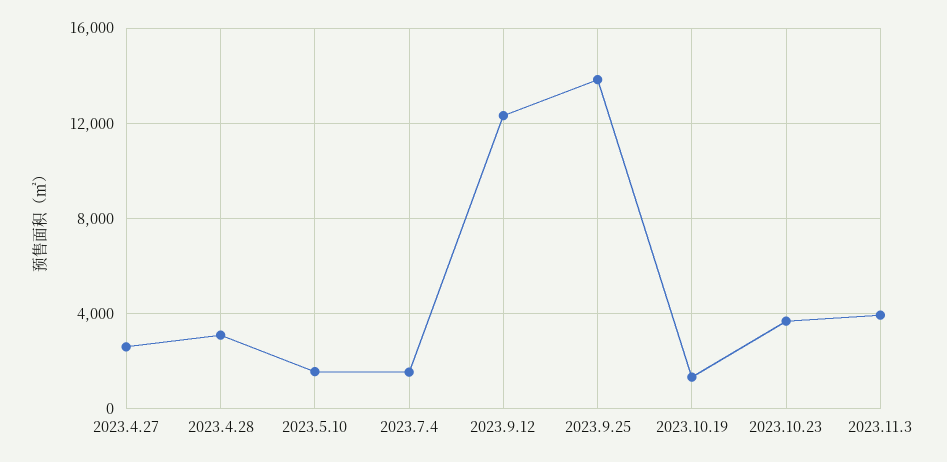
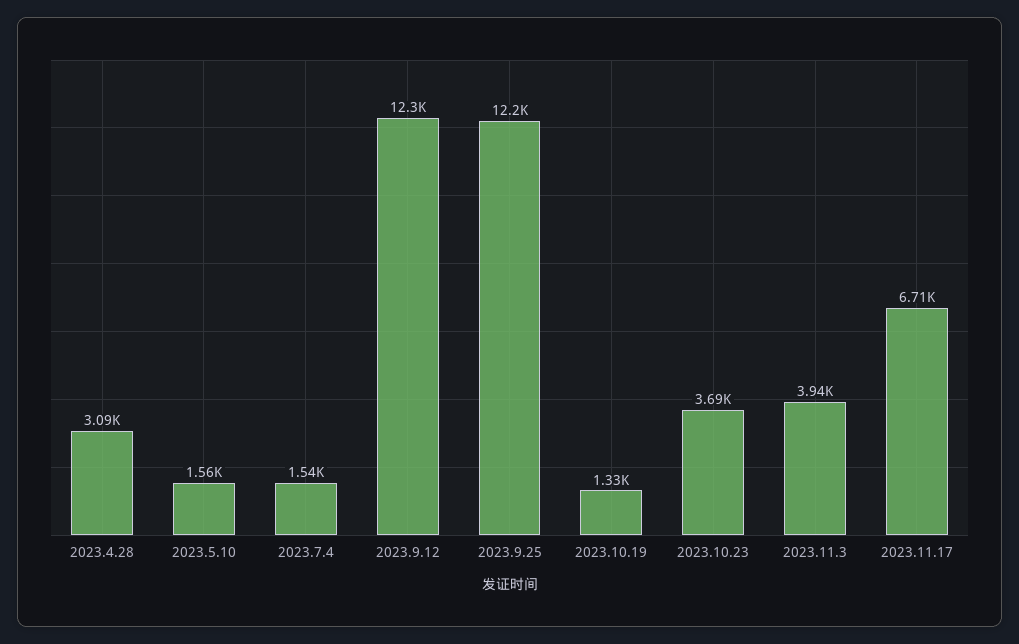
2023.4.27: 2500 -> none
2023.9.25: 14000 -> 12200
2023.11.17: none -> 6710

